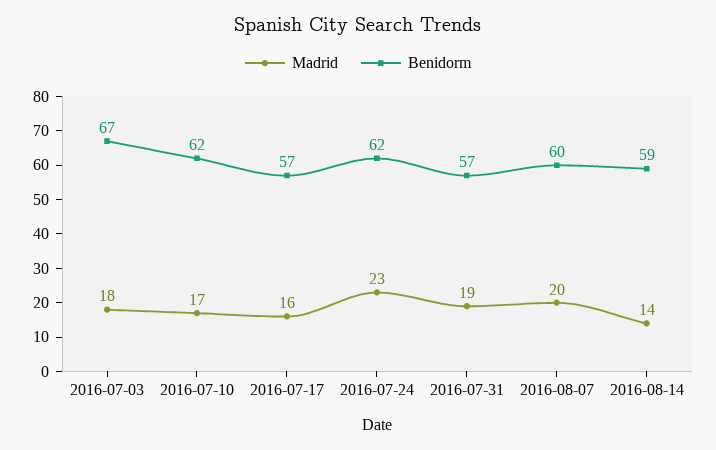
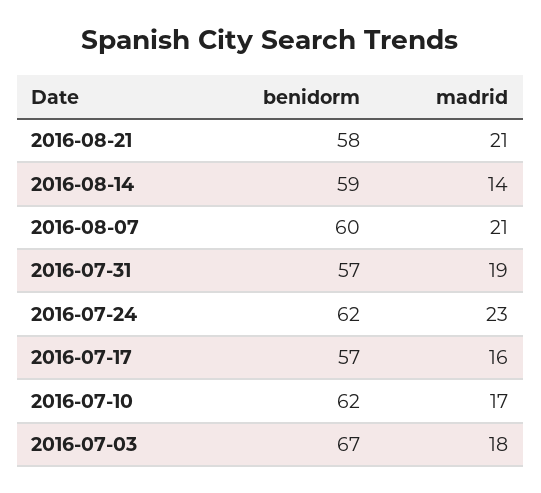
Madrid, 2016-08-07: 20 -> 21
Benidorm, 2016-08-21: none -> 58
Madrid, 2016-08-21: none -> 21

